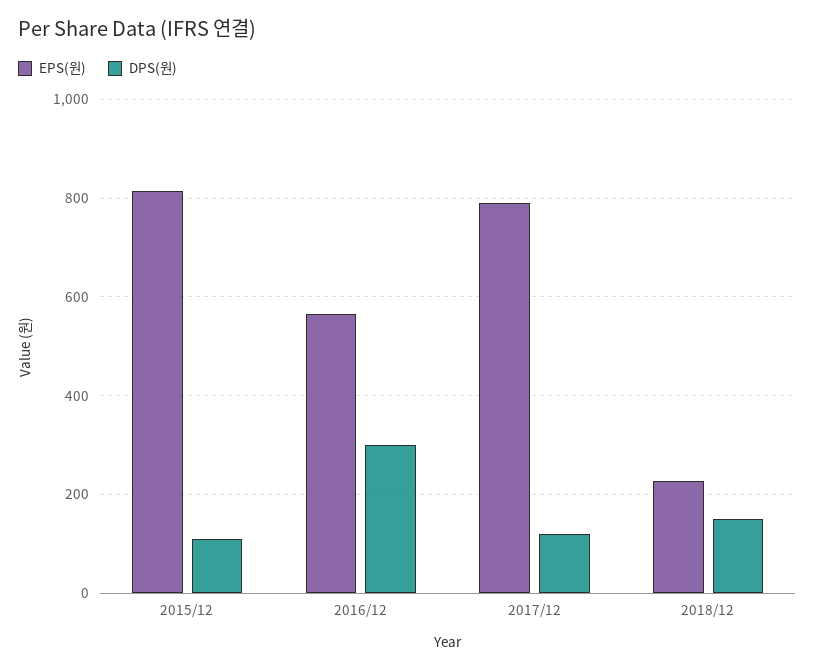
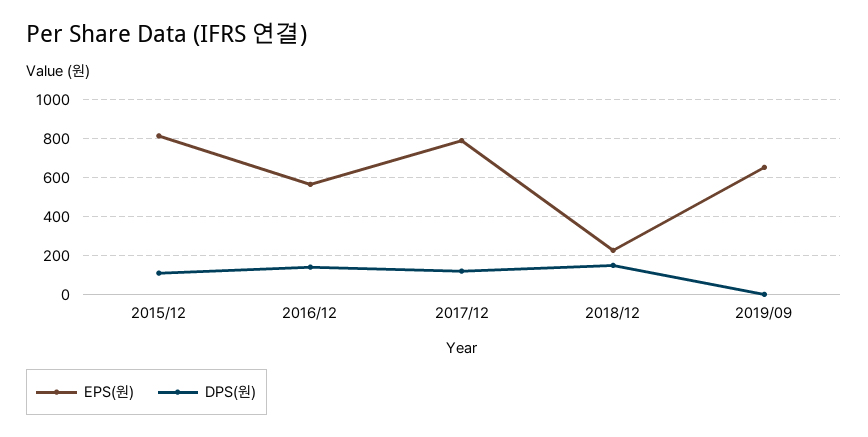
DPS(원), 2016/12: 300 -> 150
EPS(원), 2019/09: none -> 650
DPS(원), 2019/09: none -> 0

